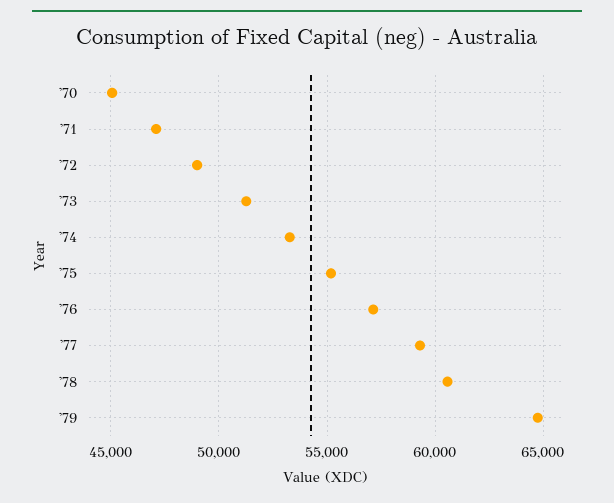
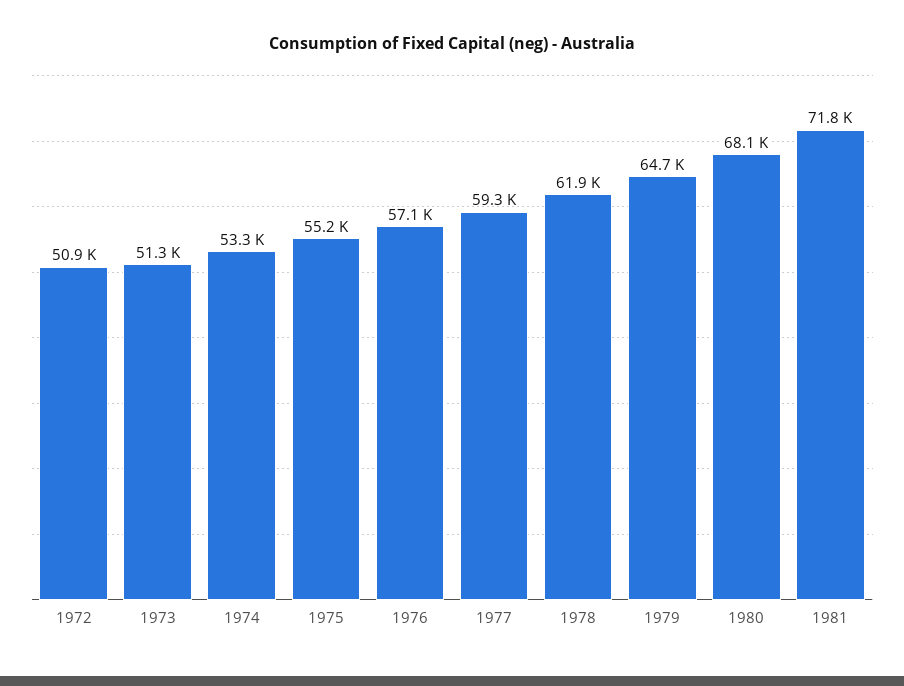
'70: 45000 -> none
'71: 47000 -> none
'72: 49000 -> 50900
'78: 60500 -> 61900
1980: none -> 68100
1981: none -> 71800

